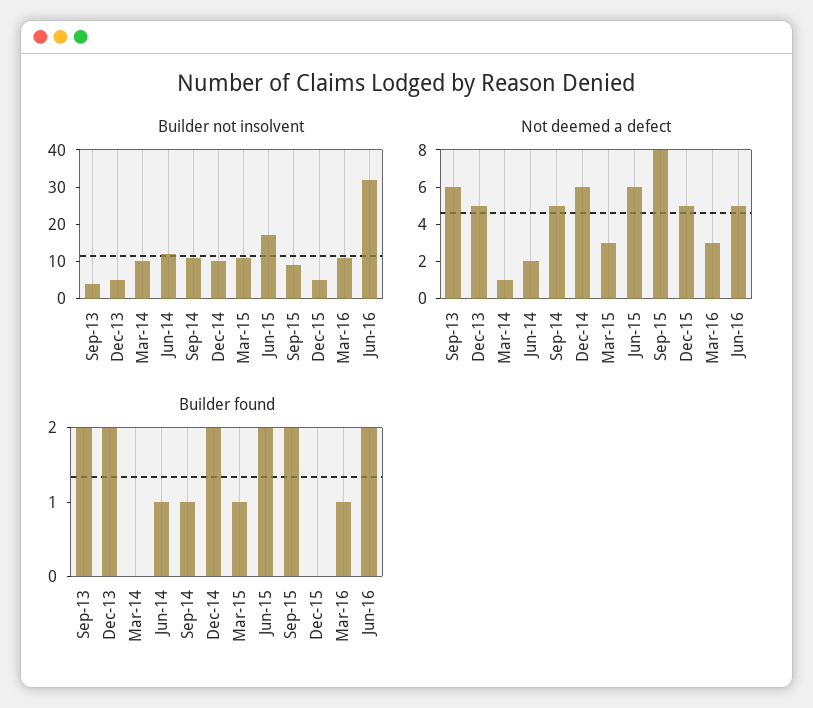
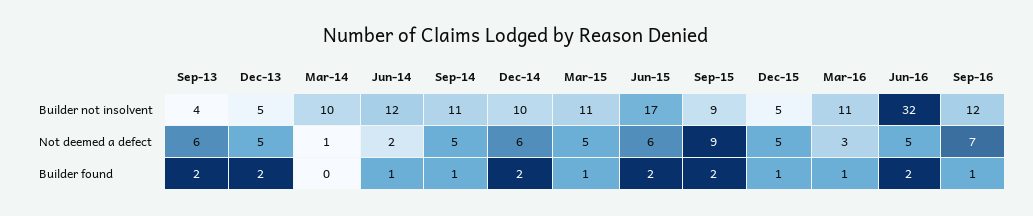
Not deemed a defect, Mar-15: 3 -> 5
Not deemed a defect, Sep-15: 8 -> 9
Builder found, Dec-15: 0 -> 1
Builder not insolvent, Sep-16: none -> 12
Not deemed a defect, Sep-16: none -> 7
Builder found, Sep-16: none -> 1

